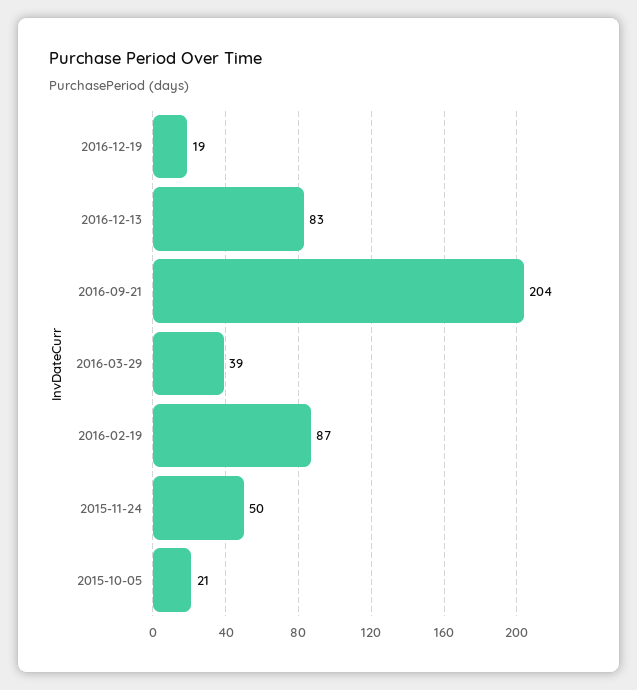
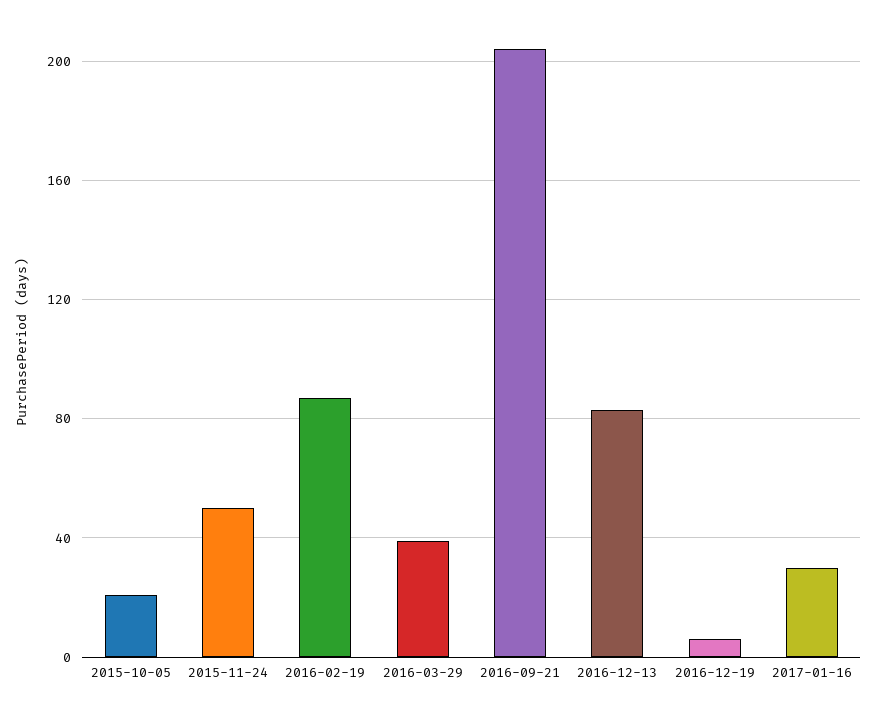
2016-12-19: 19 -> 5
2017-01-16: none -> 30

